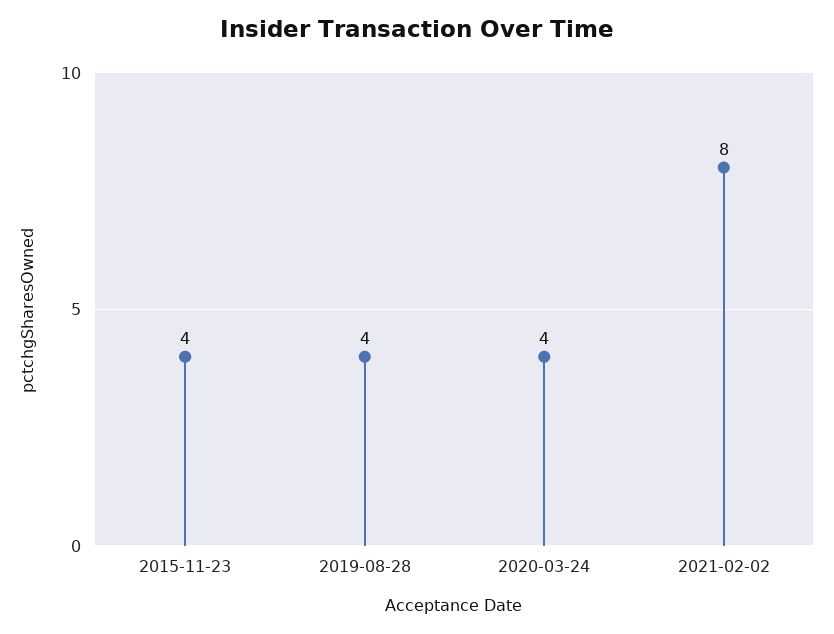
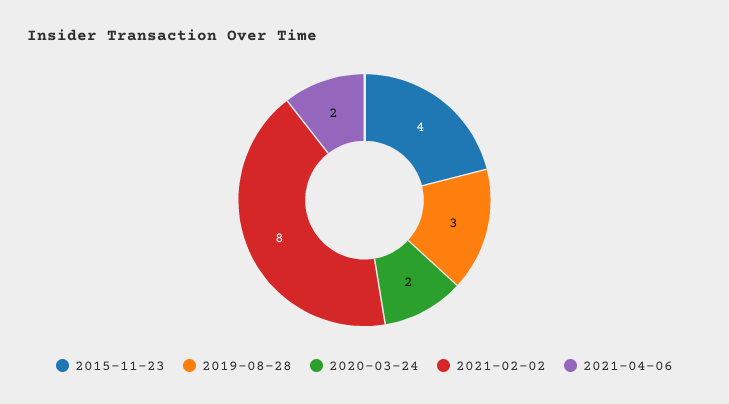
2019-08-28: 4 -> 3
2020-03-24: 4 -> 2
2021-04-06: none -> 2

